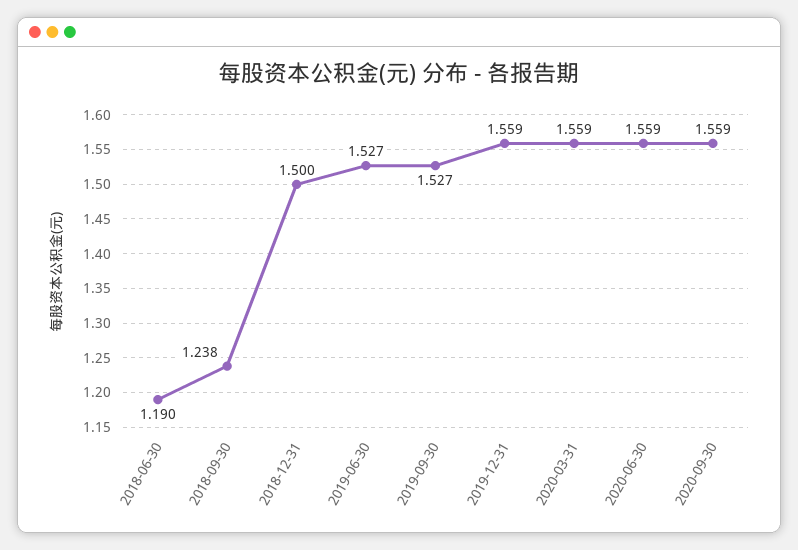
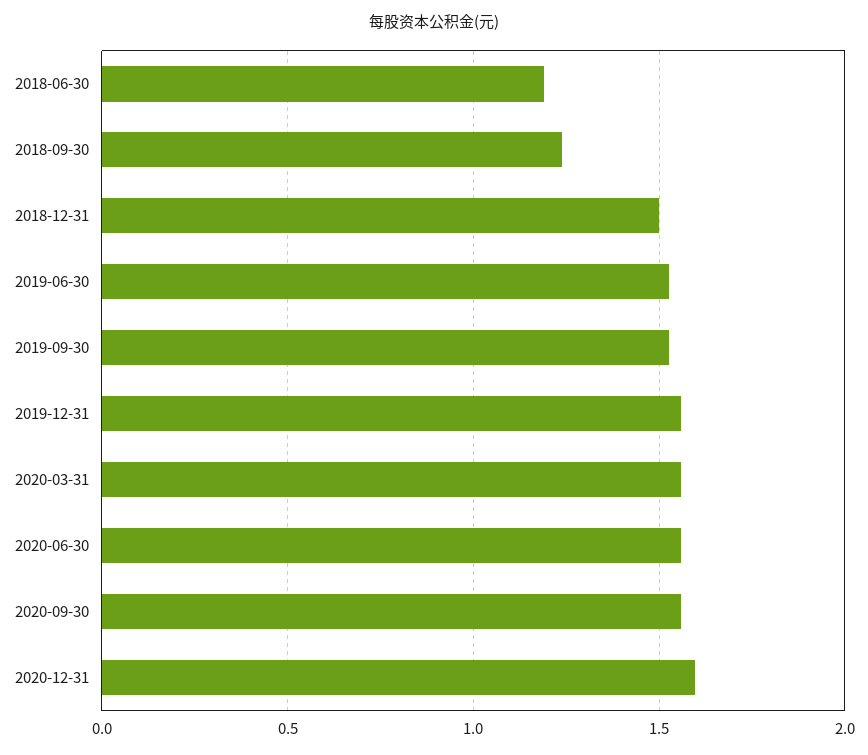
2020-12-31: none -> 1.6

